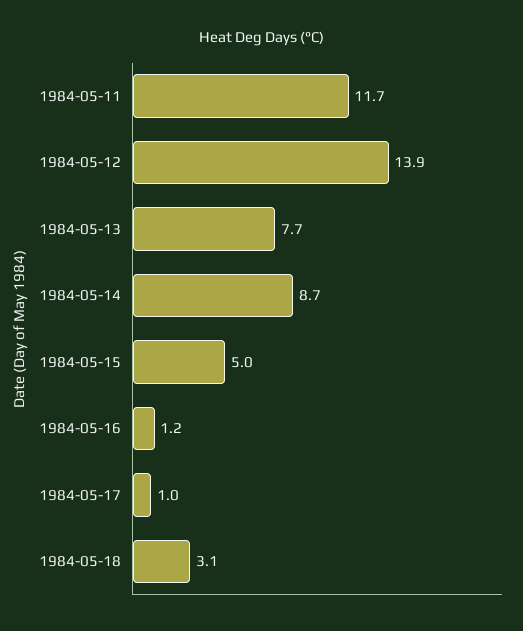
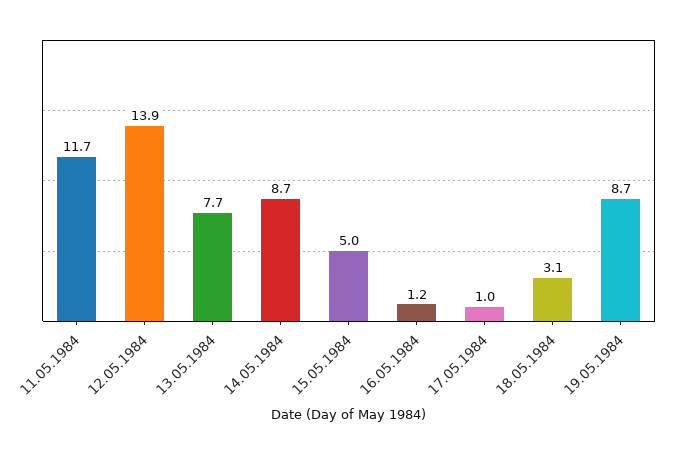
19.05.1984: none -> 8.7

